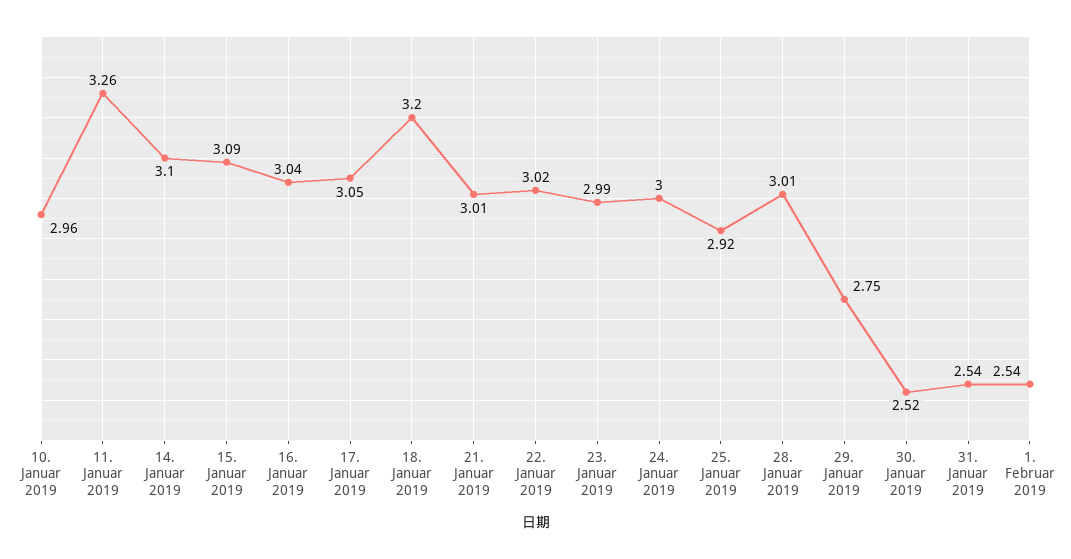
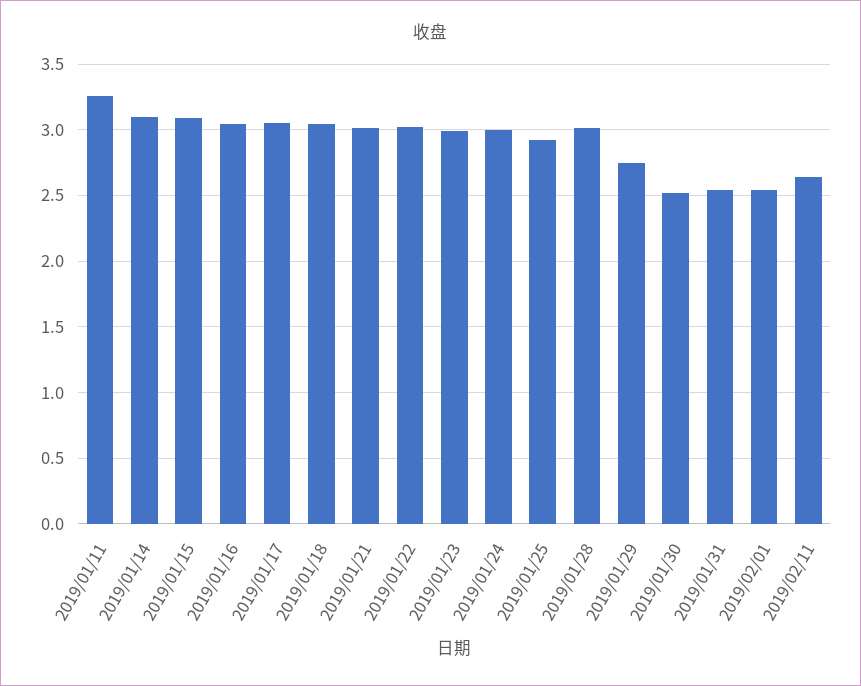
10. Januar 2019: 2.96 -> none
18. Januar 2019: 3.2 -> 3.05
2019/02/11: none -> 2.65

